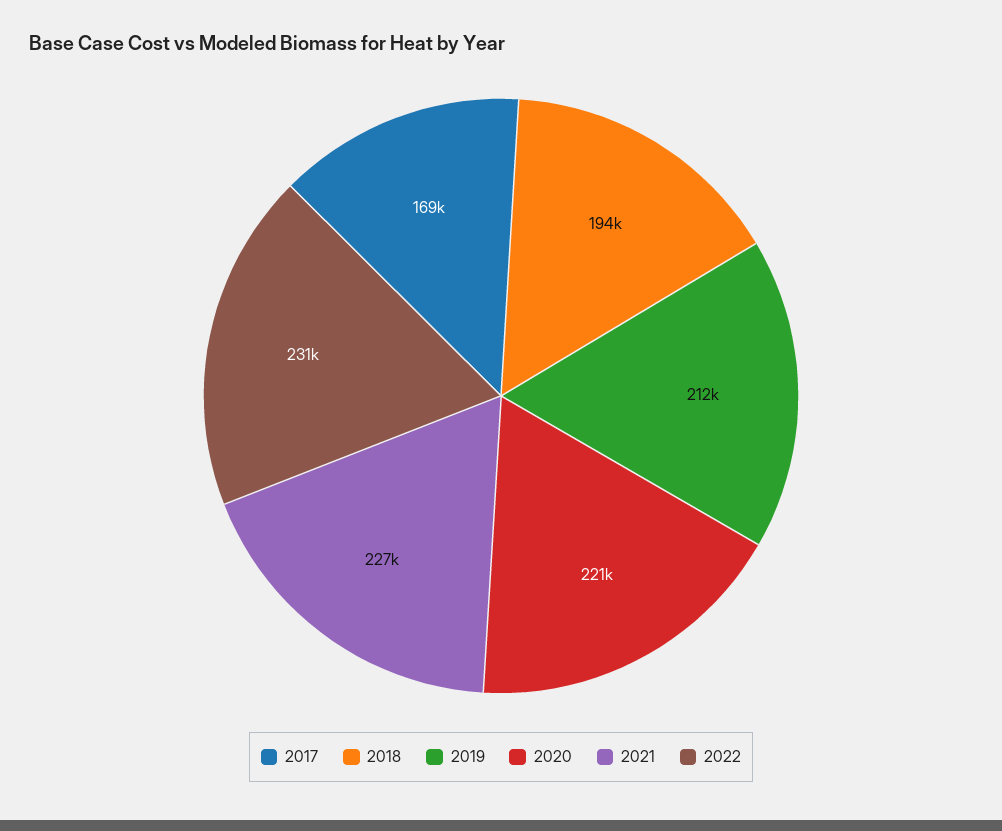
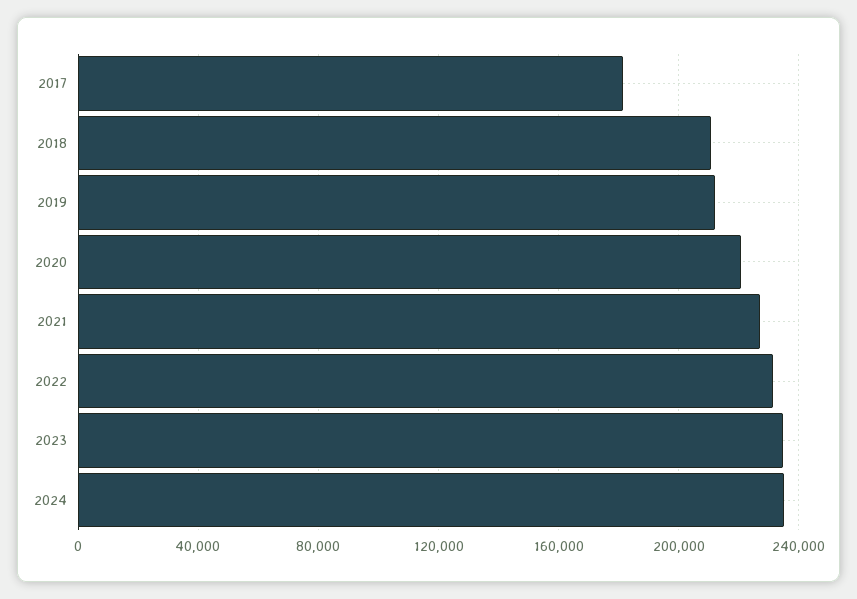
2017: 169000 -> 180000
2018: 194000 -> 210000
2023: none -> 235000
2024: none -> 235000

